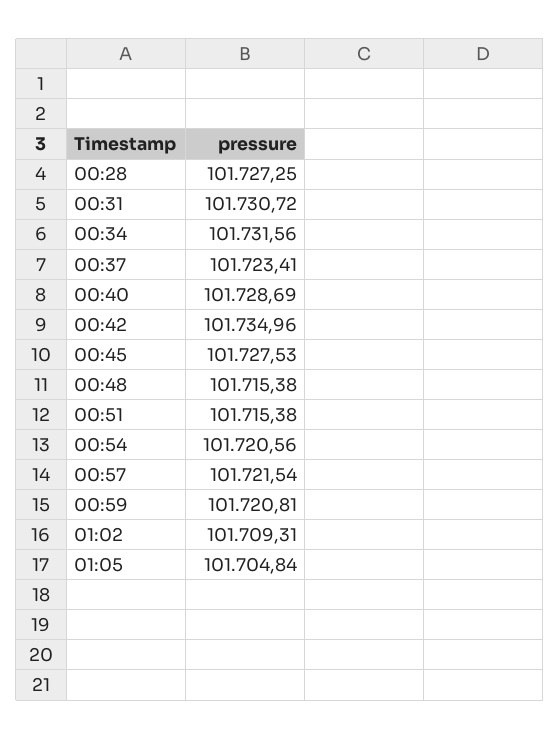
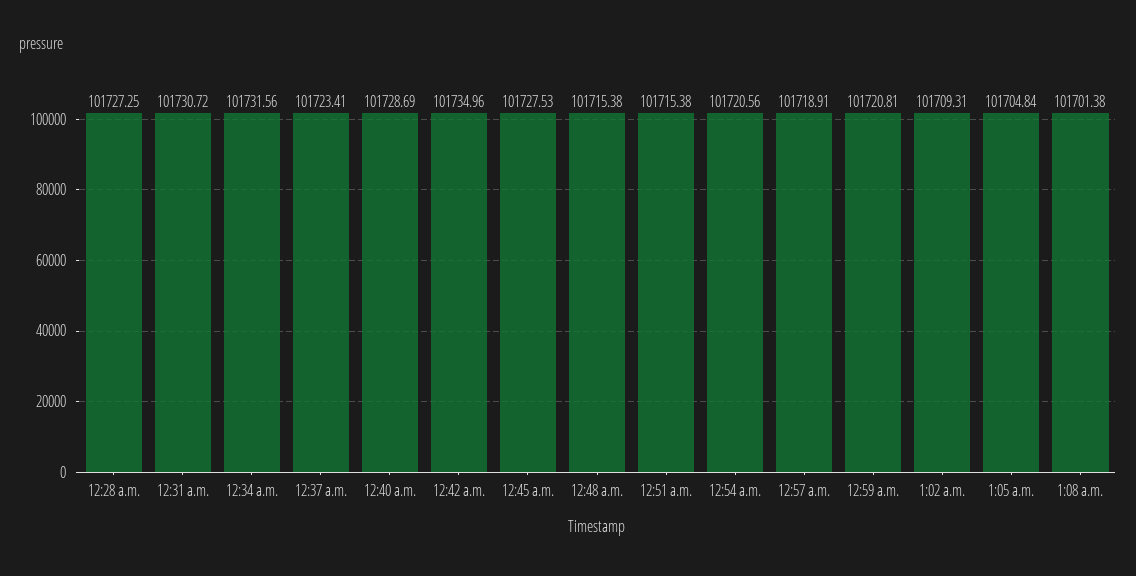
00:57: 101721.54 -> 101718.91
1:08 a.m.: none -> 101701.38

